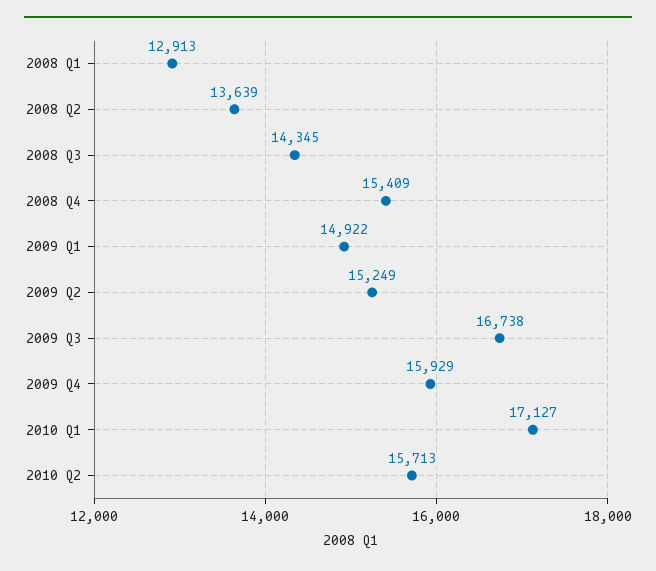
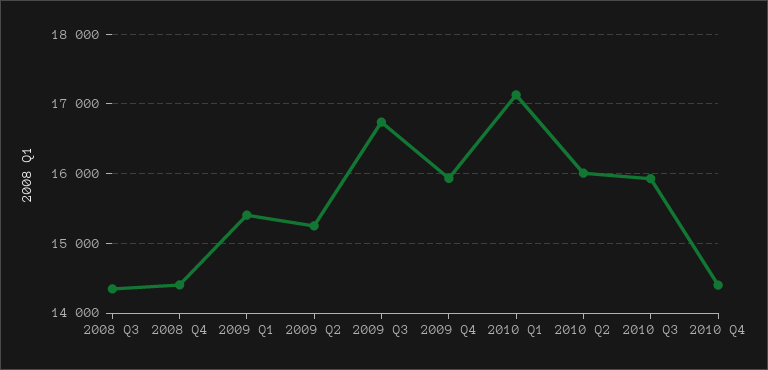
2008 Q1: 12913 -> none
2008 Q2: 13639 -> none
2008 Q4: 15409 -> 14400
2009 Q1: 14922 -> 15400
2010 Q2: 15713 -> 16000
2010 Q3: none -> 15900
2010 Q4: none -> 14400

